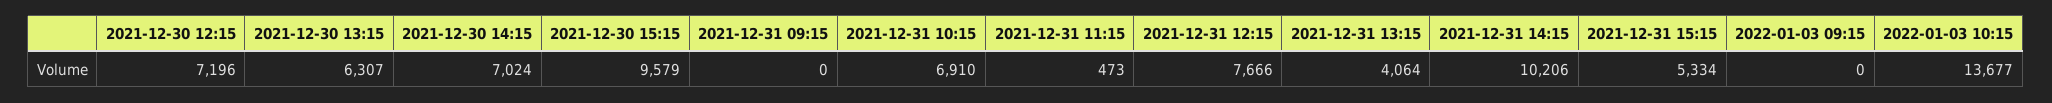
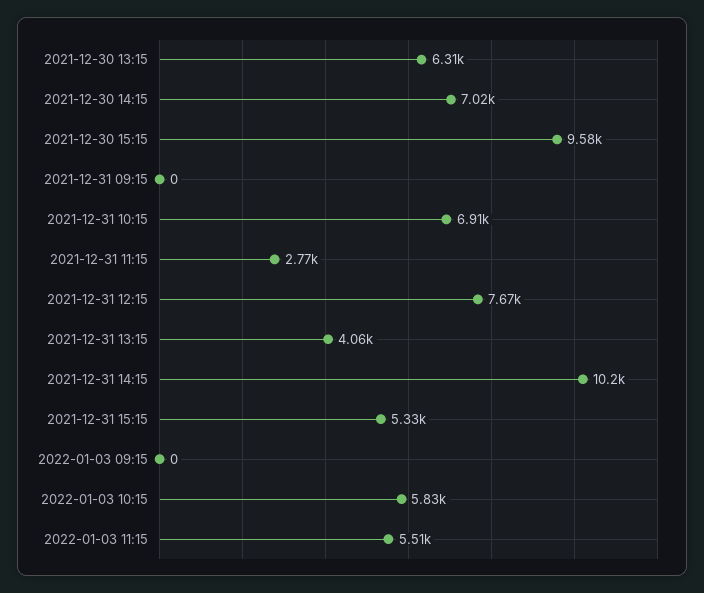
2021-12-30 12:15: 7196 -> none
2021-12-31 11:15: 473 -> 2770
2022-01-03 10:15: 13677 -> 5830
2022-01-03 11:15: none -> 5510

